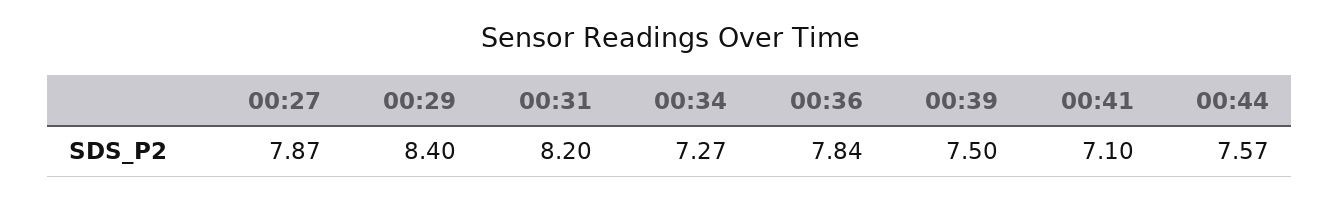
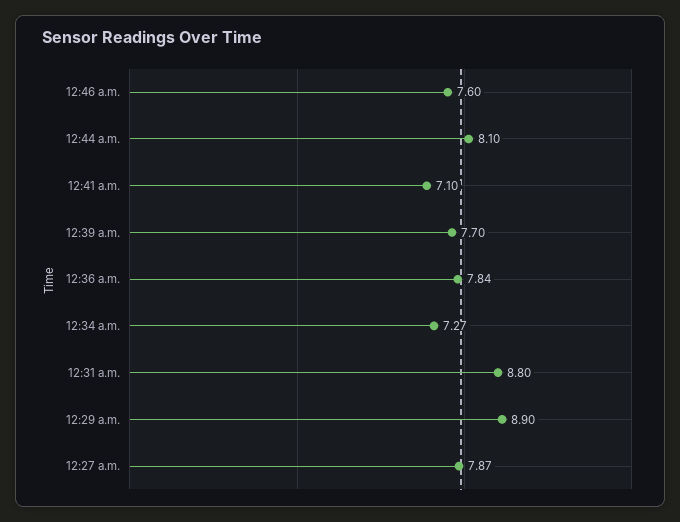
00:29: 8.4 -> 8.9
00:31: 8.2 -> 8.8
00:39: 7.5 -> 7.7
00:44: 7.57 -> 8.1
12:46 a.m.: none -> 7.6

